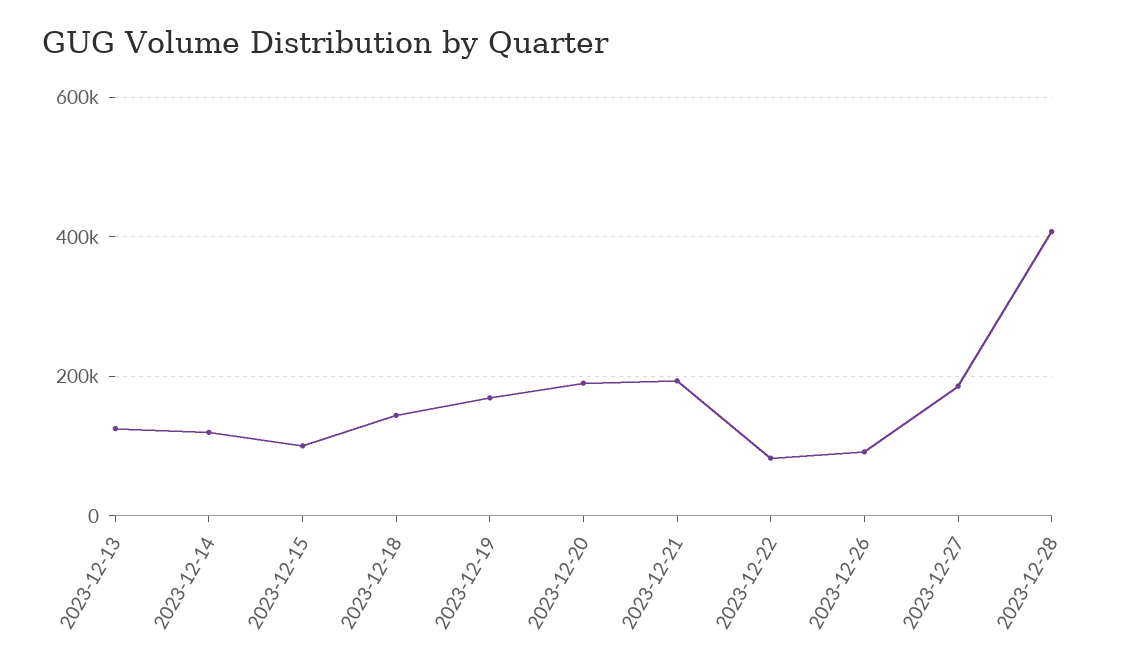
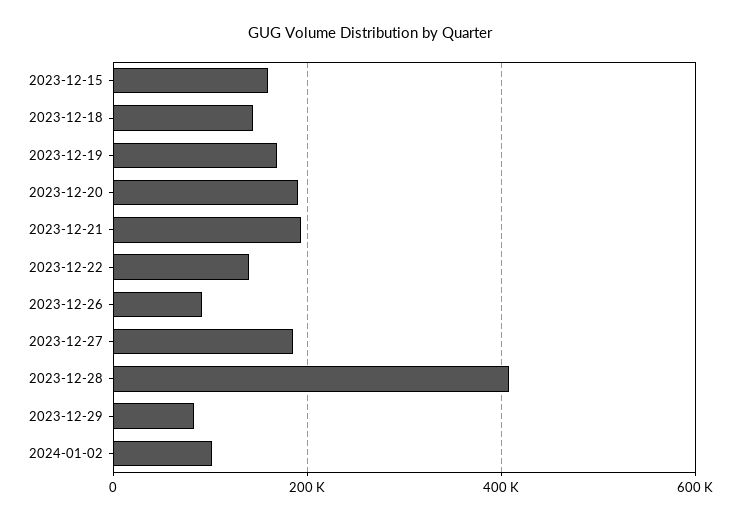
2023-12-13: 120000 -> none
2023-12-14: 120000 -> none
2023-12-15: 100000 -> 160000
2023-12-22: 80000 -> 140000
2023-12-29: none -> 80000
2024-01-02: none -> 100000

